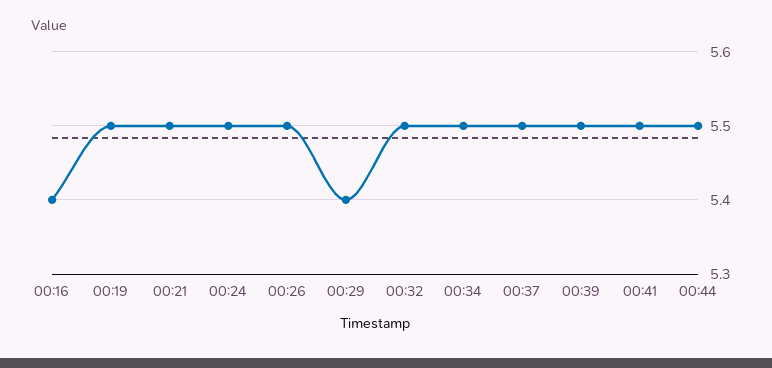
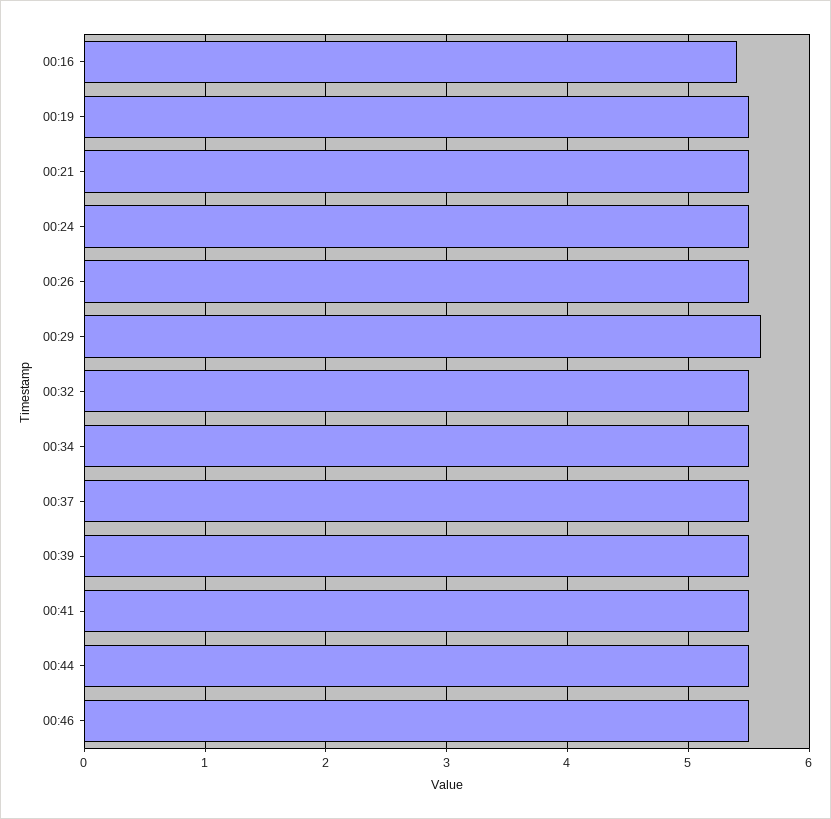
00:29: 5.4 -> 5.6
00:46: none -> 5.5

